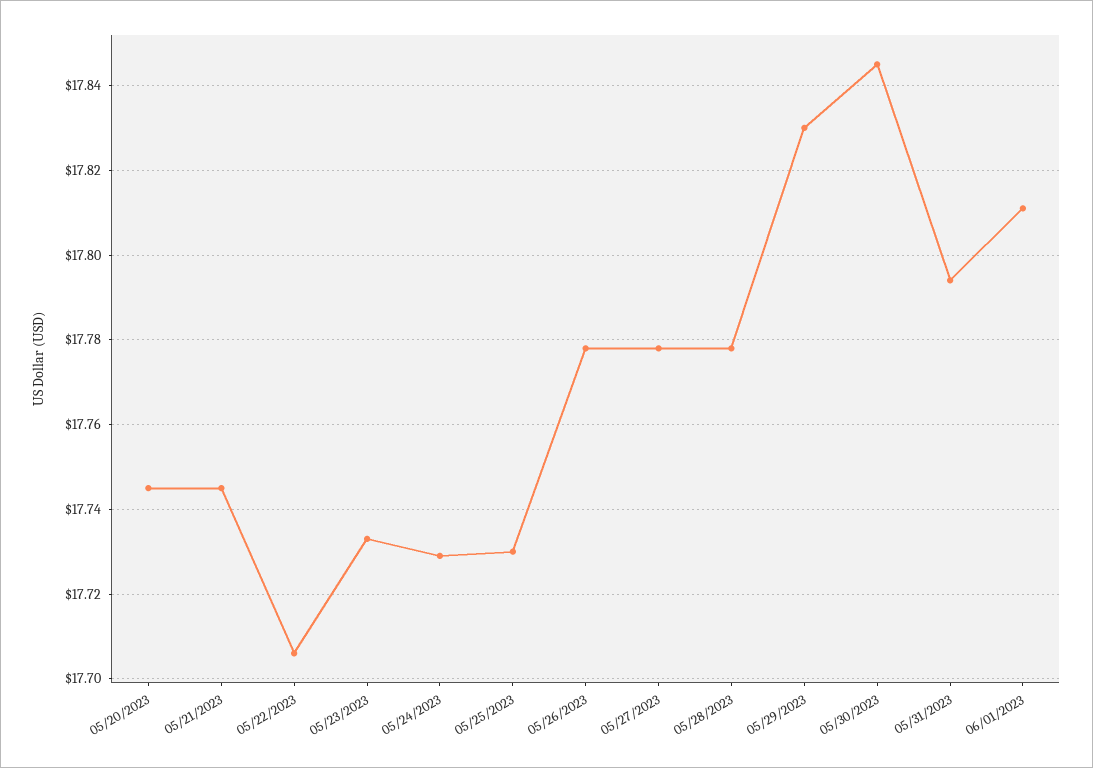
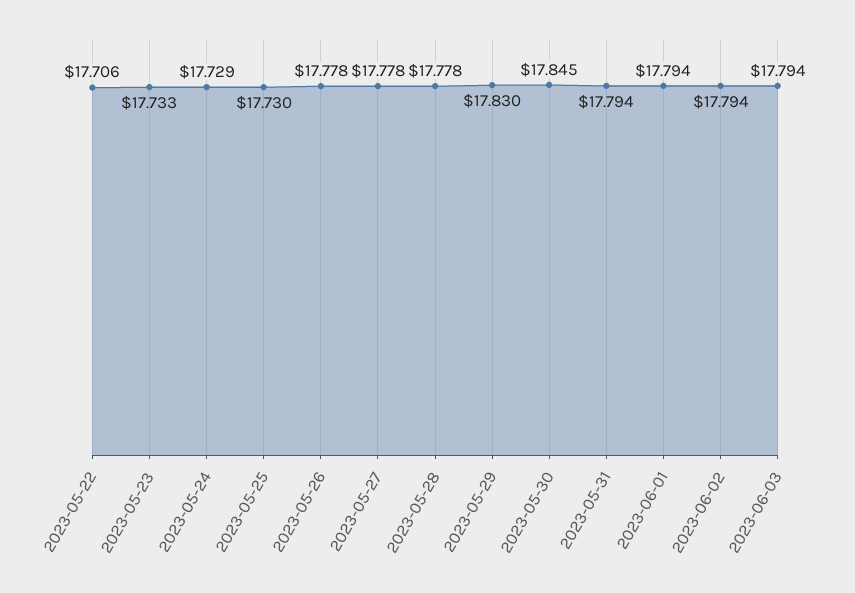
05/20/2023: 17.745 -> none
05/21/2023: 17.745 -> none
06/01/2023: 17.81 -> 17.794
2023-06-02: none -> 17.794
2023-06-03: none -> 17.794

